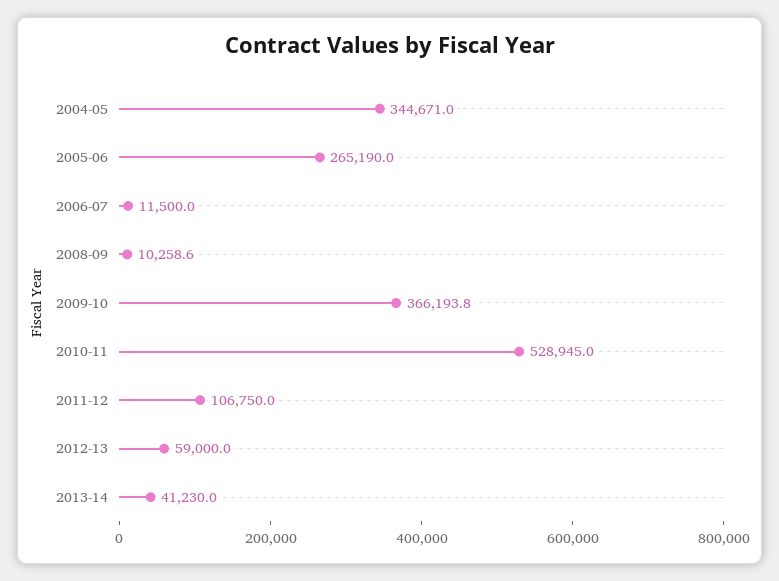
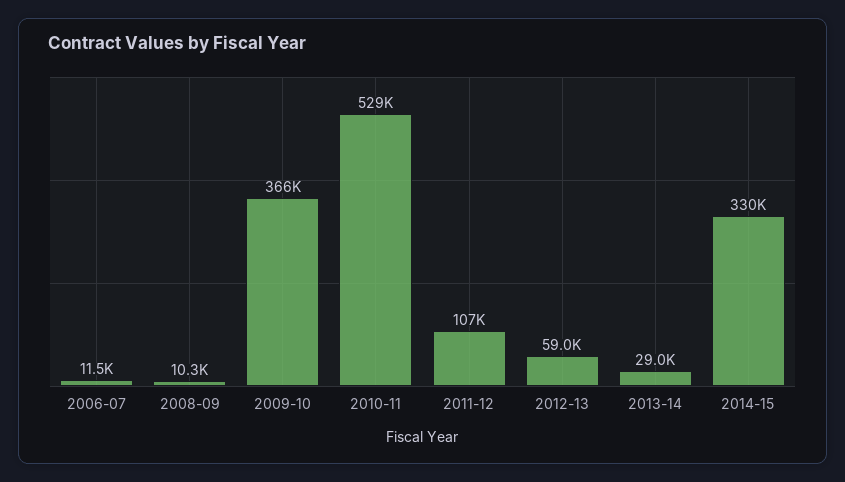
2004-05: 344671 -> none
2005-06: 265190 -> none
2013-14: 41230 -> 29000
2014-15: none -> 330000

